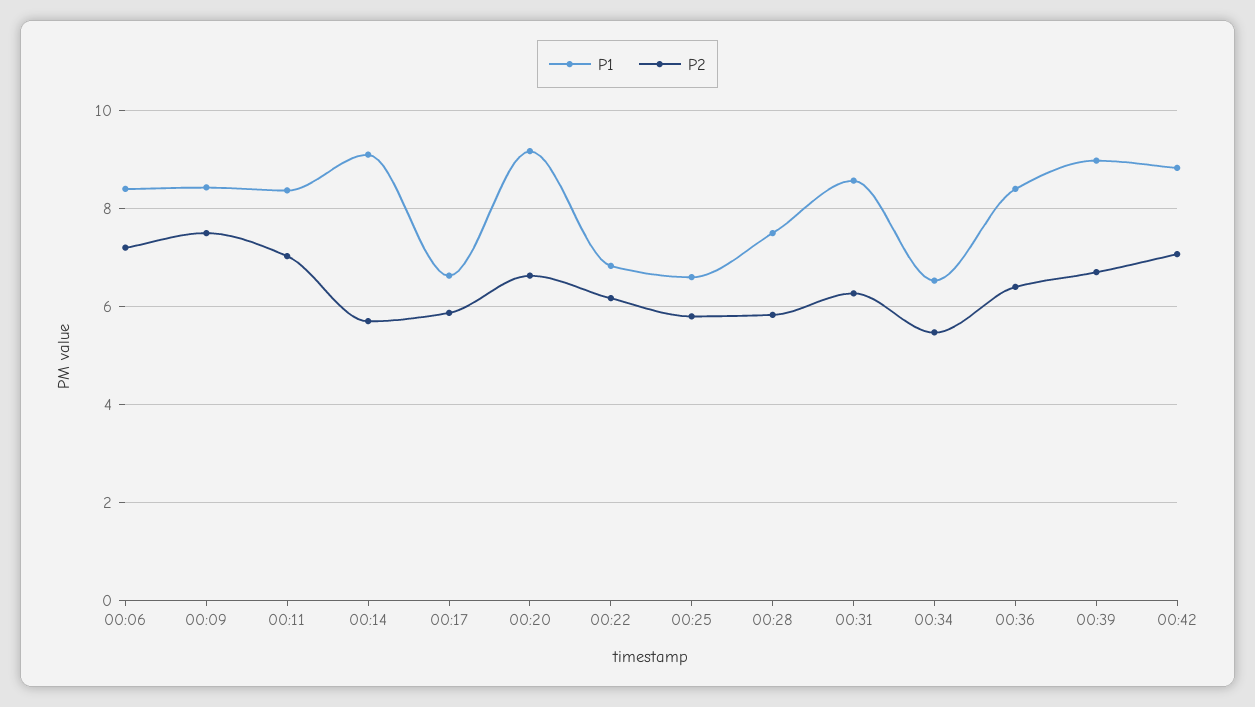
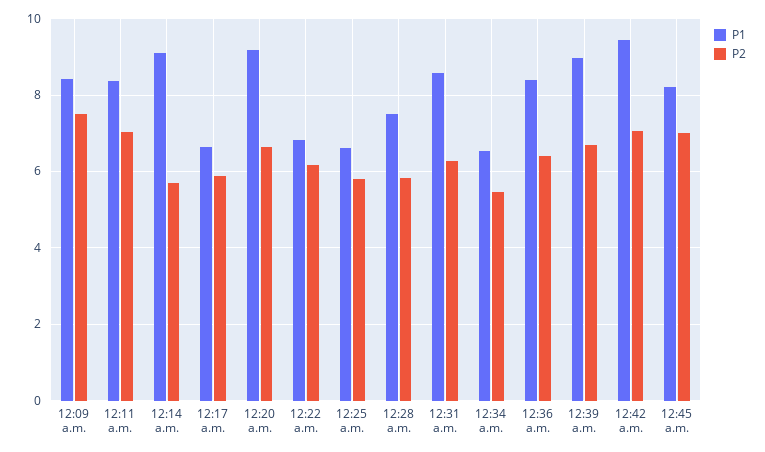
P1, 00:06: 8.4 -> none
P2, 00:06: 7.2 -> none
P1, 00:42: 8.8 -> 9.4
P1, 12:45 a.m.: none -> 8.2
P2, 12:45 a.m.: none -> 7

